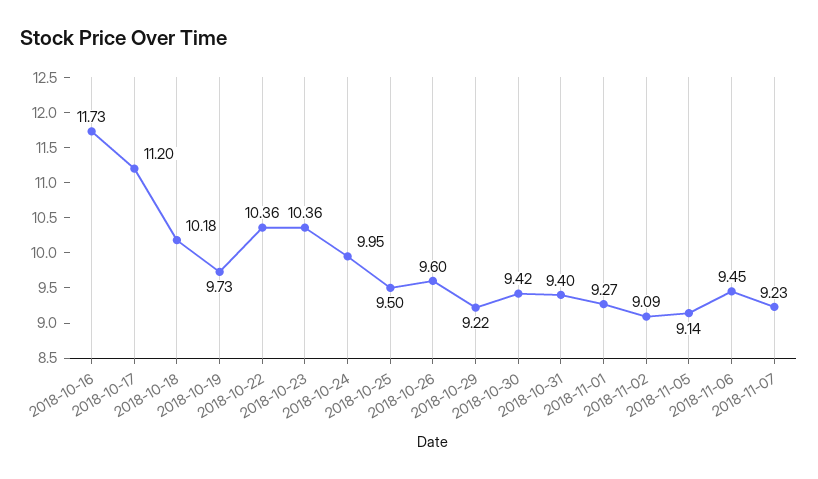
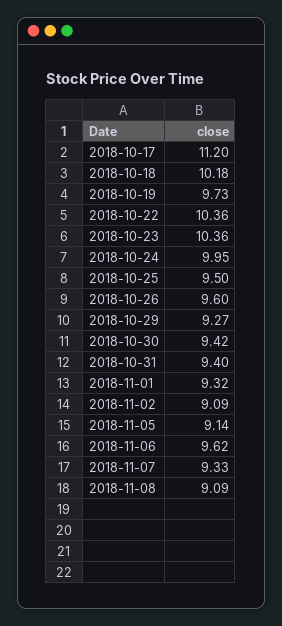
2018-10-16: 11.73 -> none
2018-10-29: 9.22 -> 9.27
2018-11-01: 9.27 -> 9.32
2018-11-06: 9.45 -> 9.62
2018-11-07: 9.23 -> 9.33
2018-11-08: none -> 9.09

